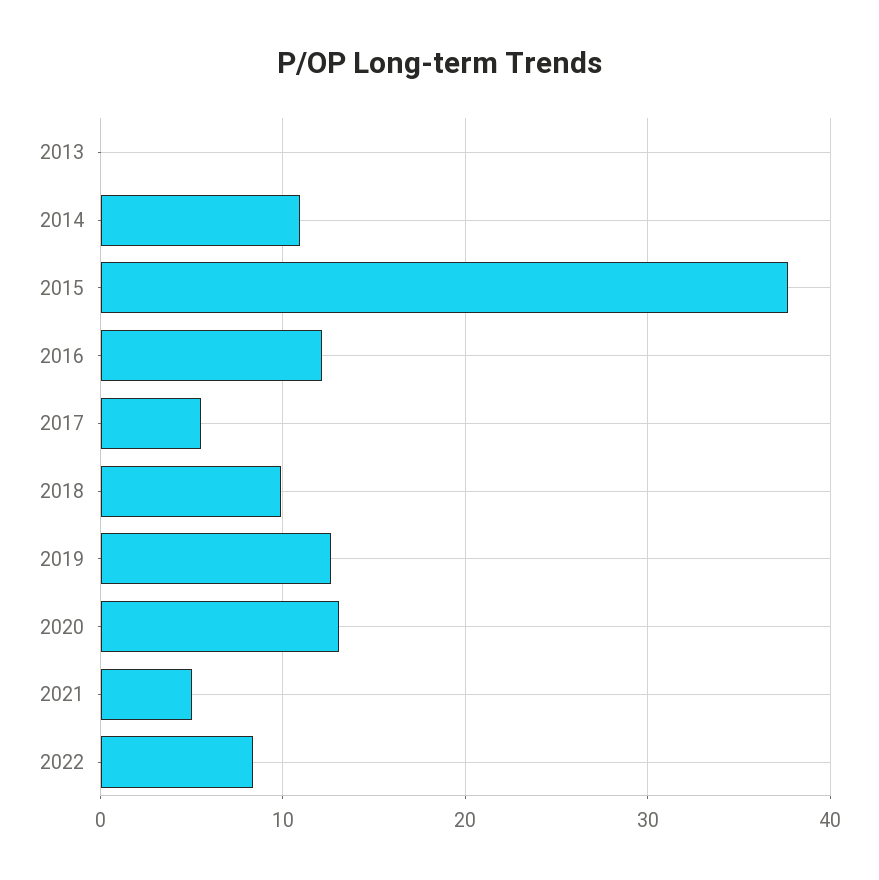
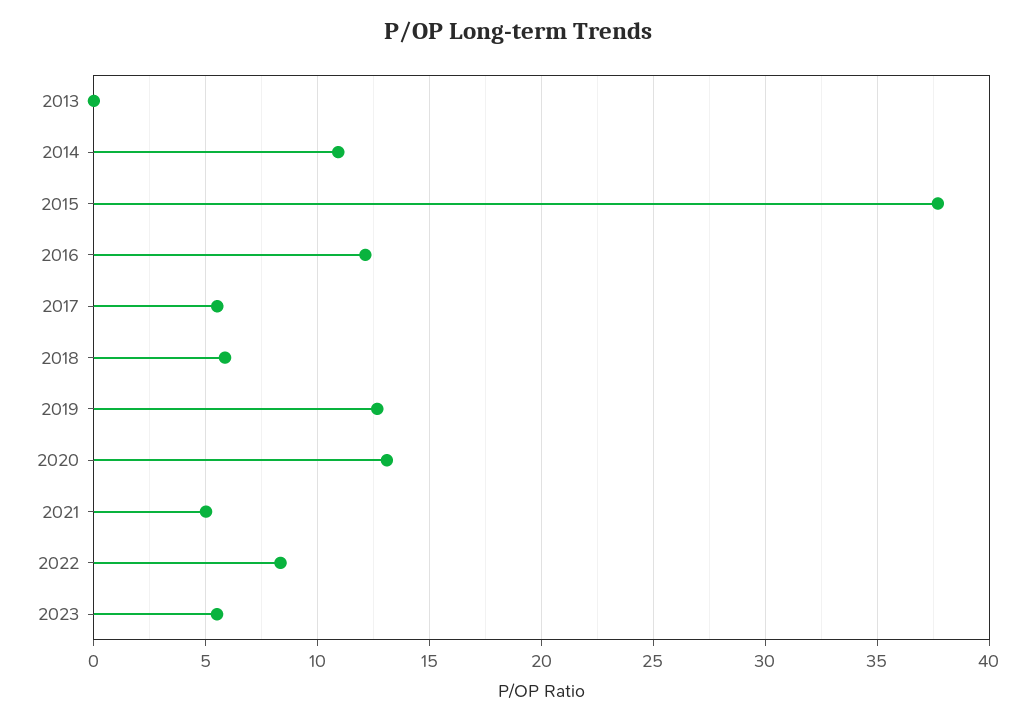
2018: 10 -> 6
2023: none -> 5.5

